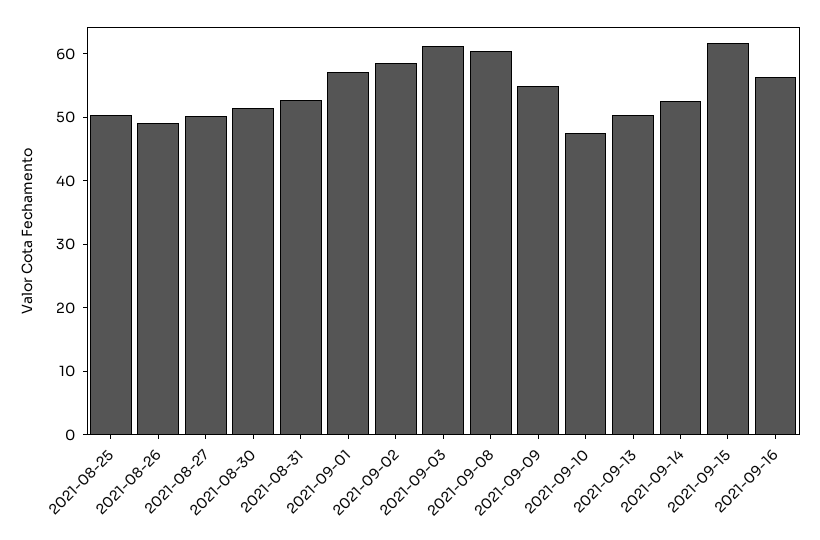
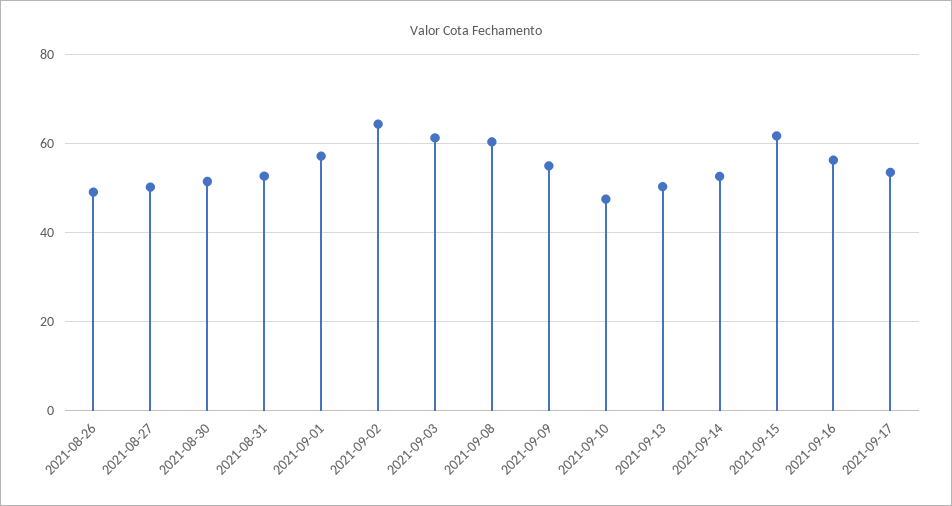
2021-08-25: 50 -> none
2021-09-02: 58 -> 64
2021-09-17: none -> 54

